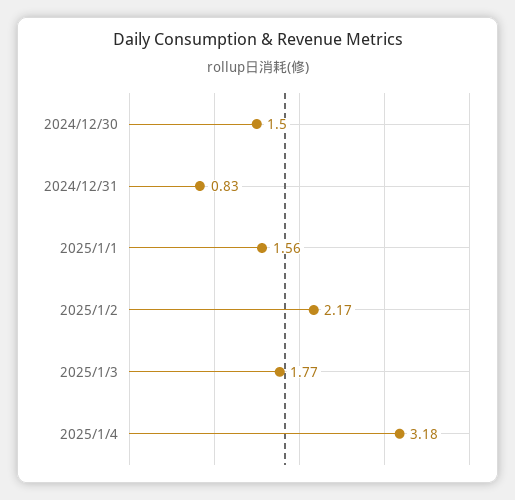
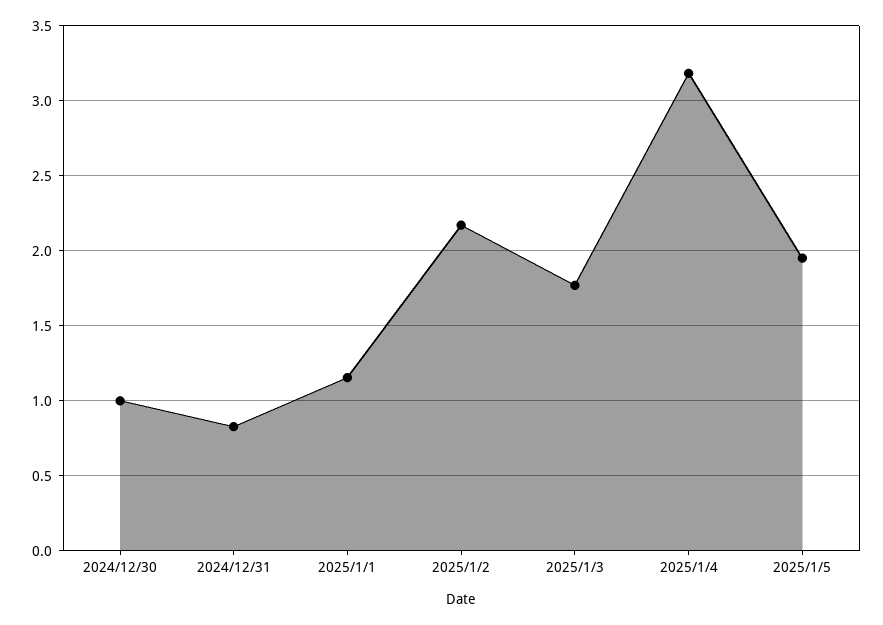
2024/12/30: 1.5 -> 1
2025/1/1: 1.56 -> 1.15
2025/1/5: none -> 1.95

